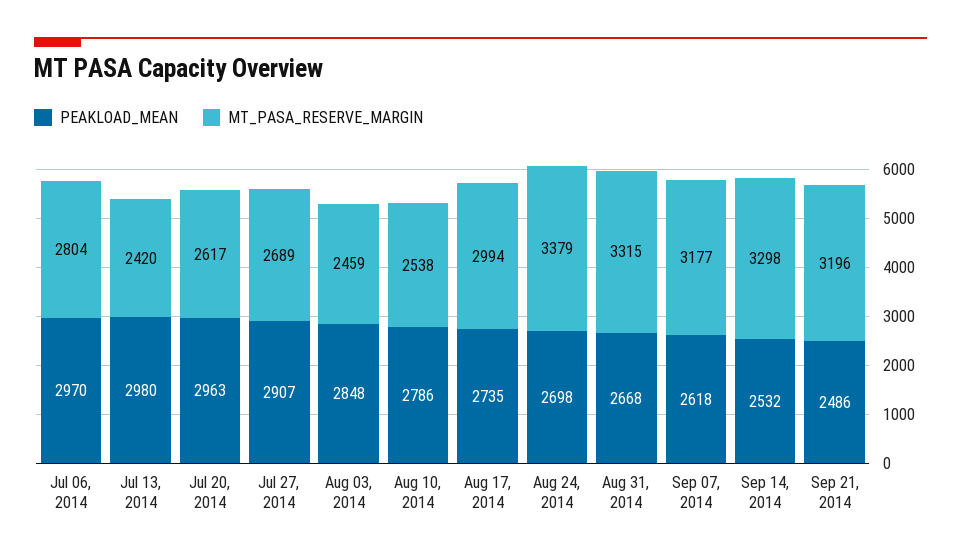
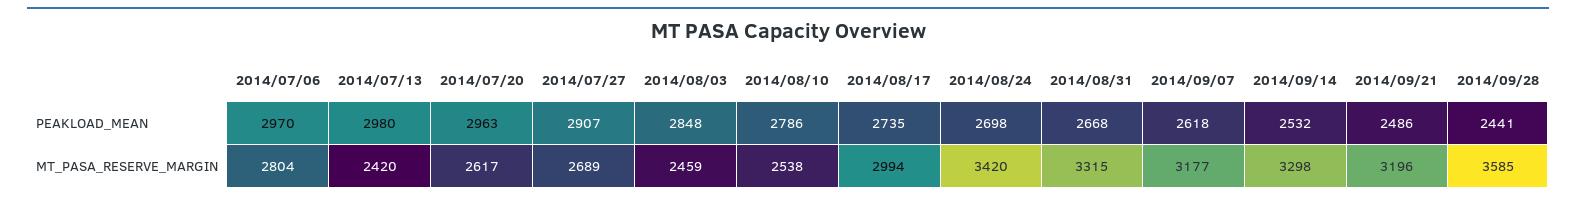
MT_PASA_RESERVE_MARGIN, Aug 24, 2014: 3379 -> 3420
PEAKLOAD_MEAN, 2014/09/28: none -> 2441
MT_PASA_RESERVE_MARGIN, 2014/09/28: none -> 3585

